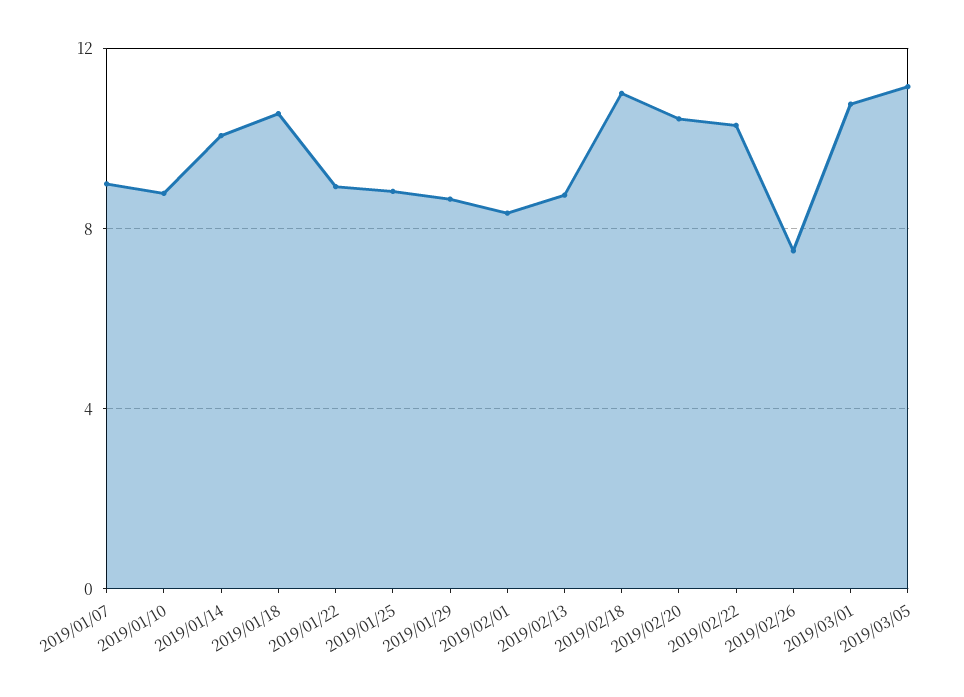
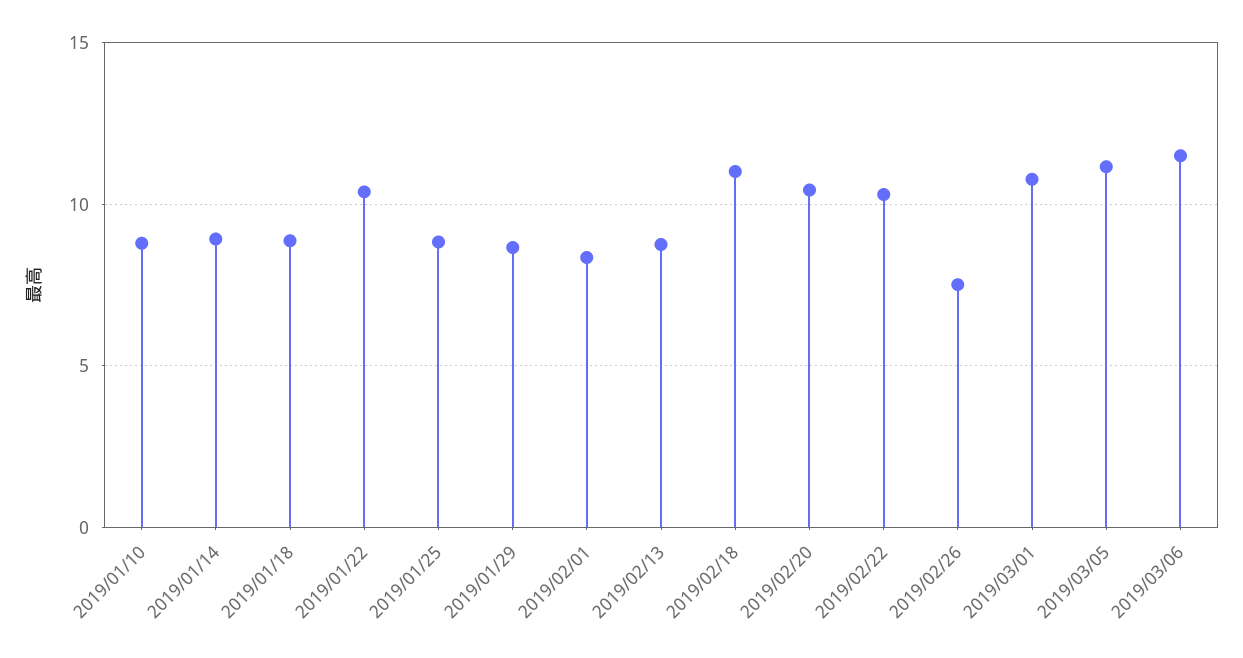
2019/01/07: 9 -> none
2019/01/14: 10 -> 9
2019/01/18: 10.5 -> 9
2019/01/22: 9 -> 10.5
2019/03/06: none -> 11.5

